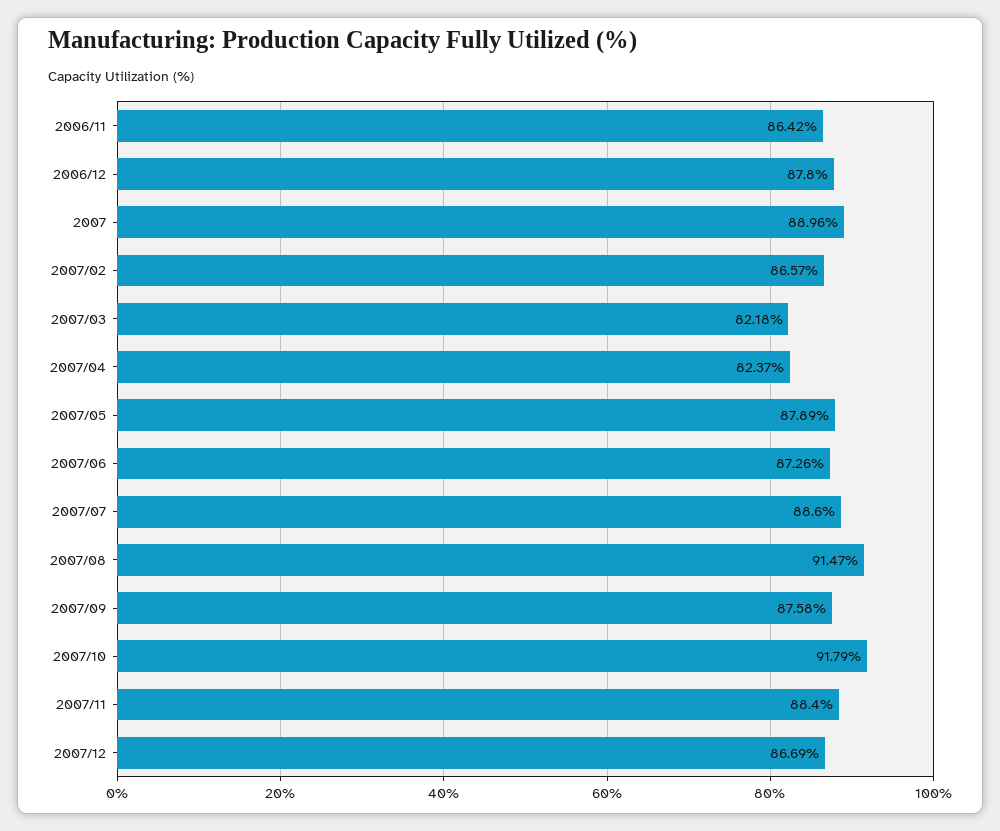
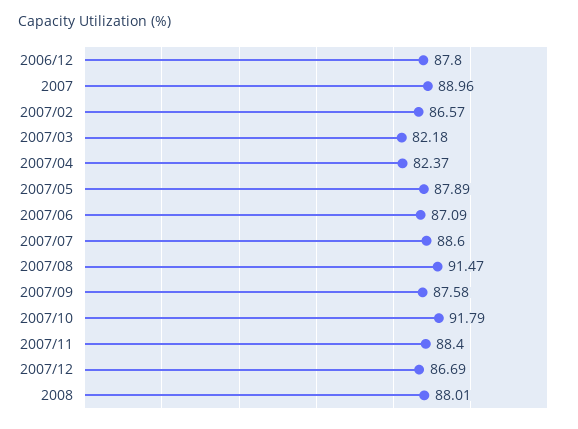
2006/11: 86.42 -> none
2007/06: 87.26 -> 87.09
2008: none -> 88.01

